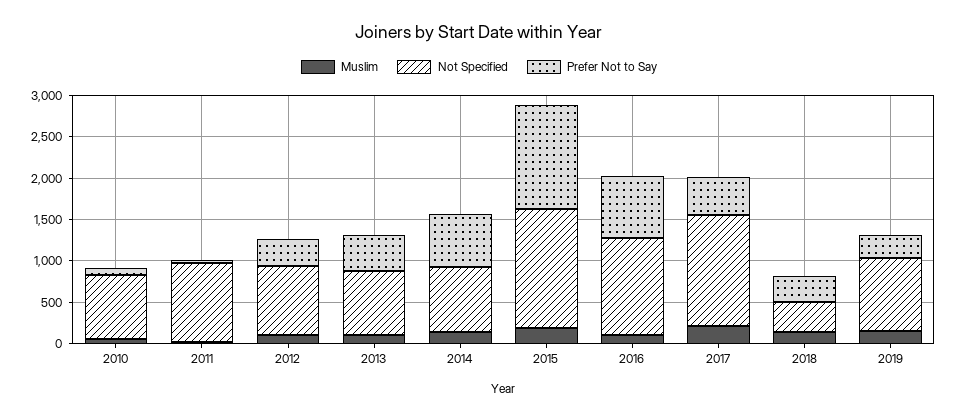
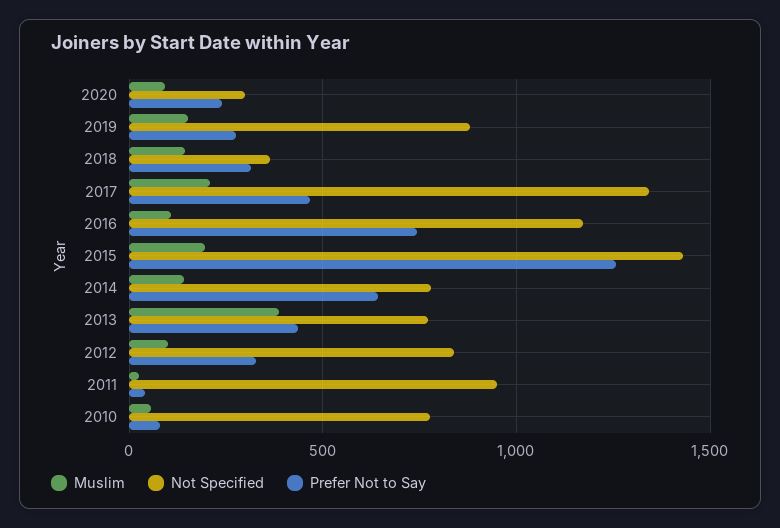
Muslim, 2013: 100 -> 400
Muslim, 2020: none -> 100
Not Specified, 2020: none -> 300
Prefer Not to Say, 2020: none -> 250

